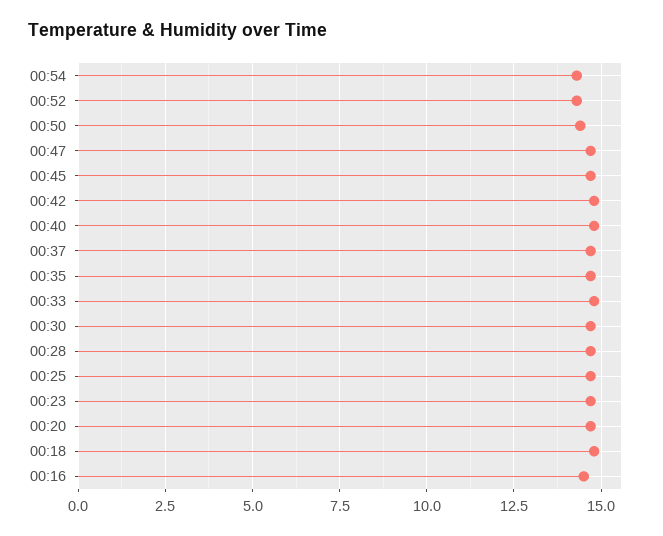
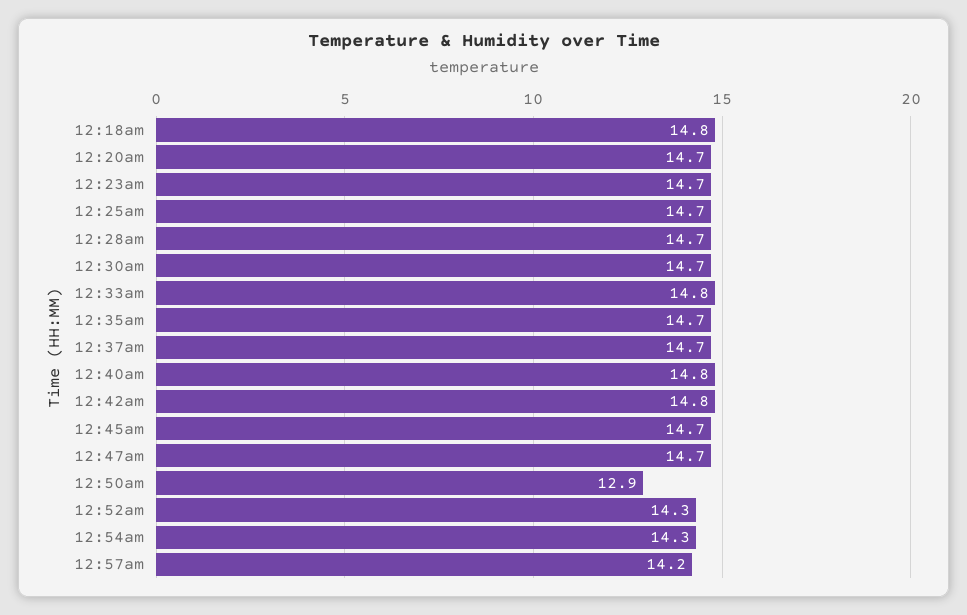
00:50: 14.5 -> 12.9
00:16: 14.5 -> none
12:57am: none -> 14.2

